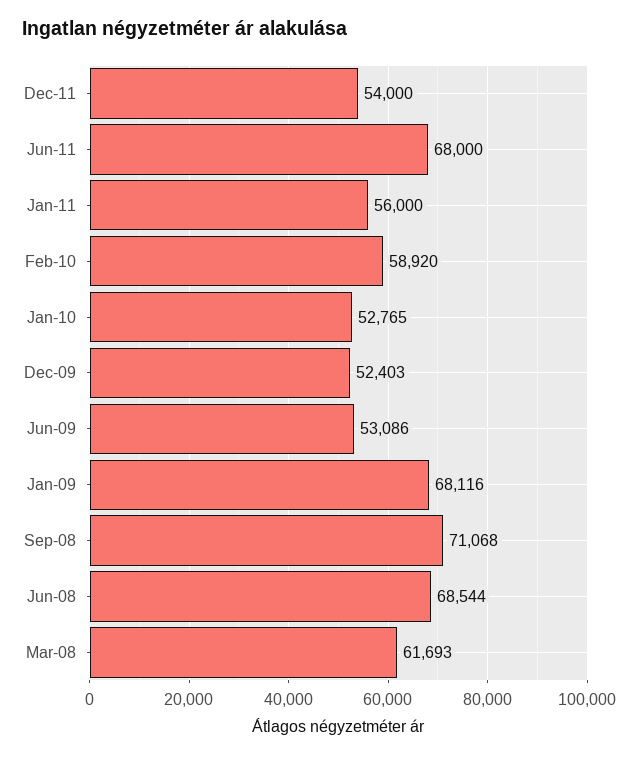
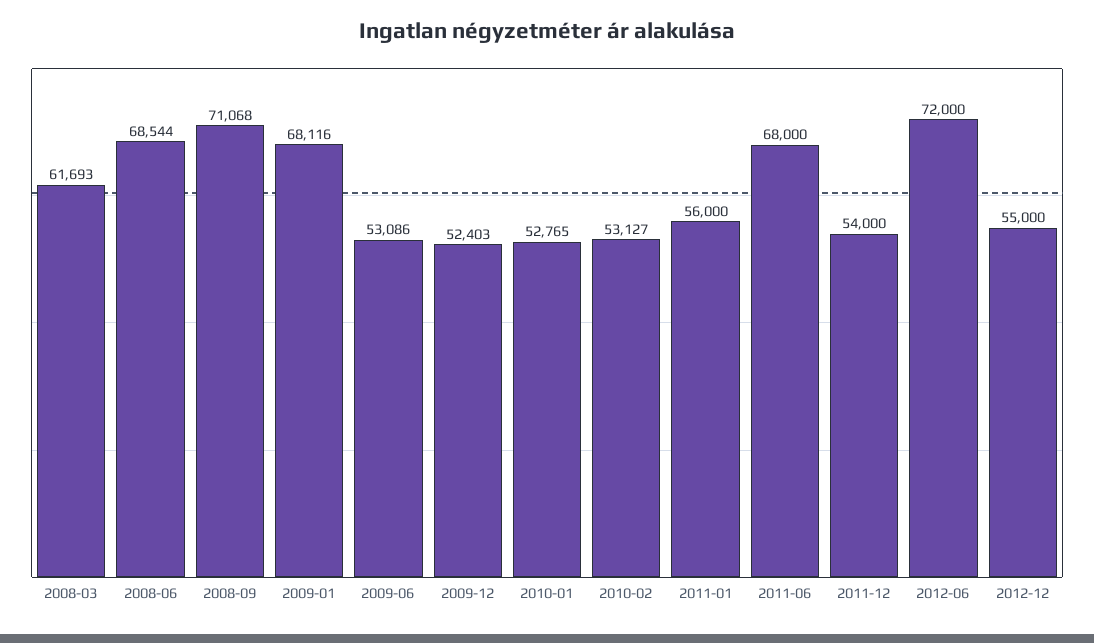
Feb-10: 58920 -> 53127
2012-06: none -> 72000
2012-12: none -> 55000

